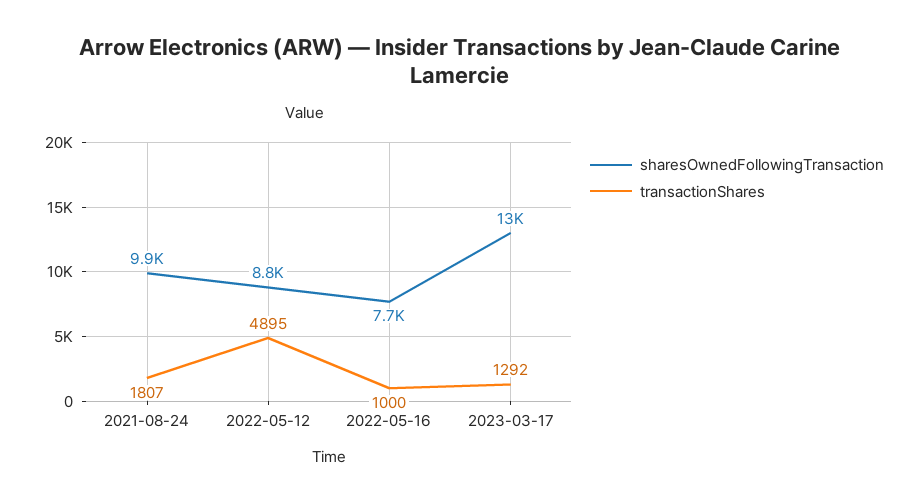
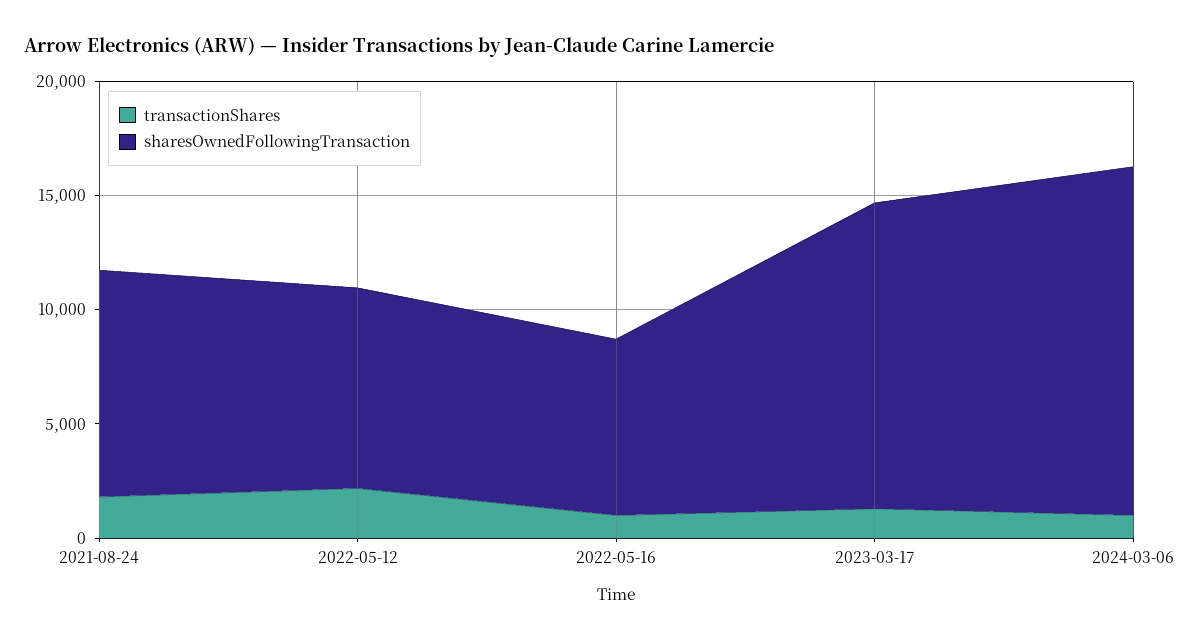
transactionShares, 2022-05-12: 4895 -> 2000
transactionShares, 2024-03-06: none -> 1000
sharesOwnedFollowingTransaction, 2024-03-06: none -> 15000

